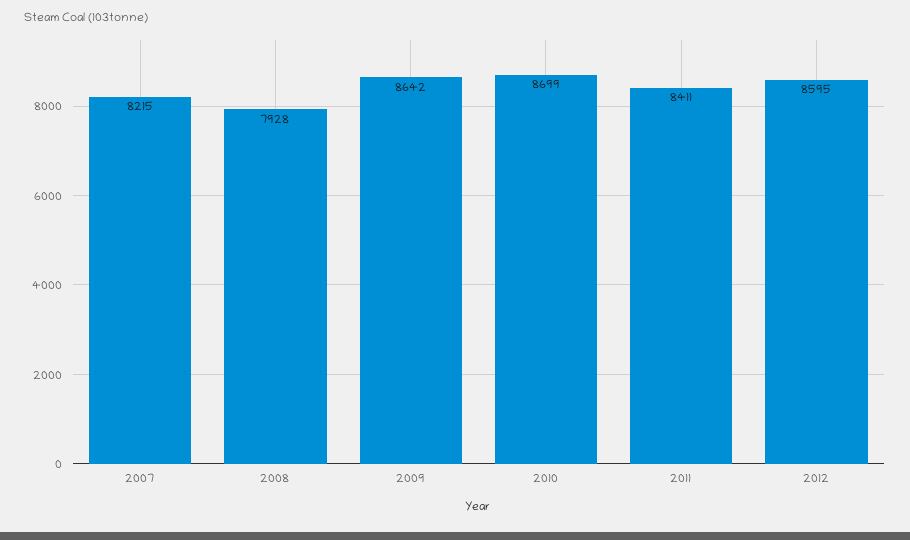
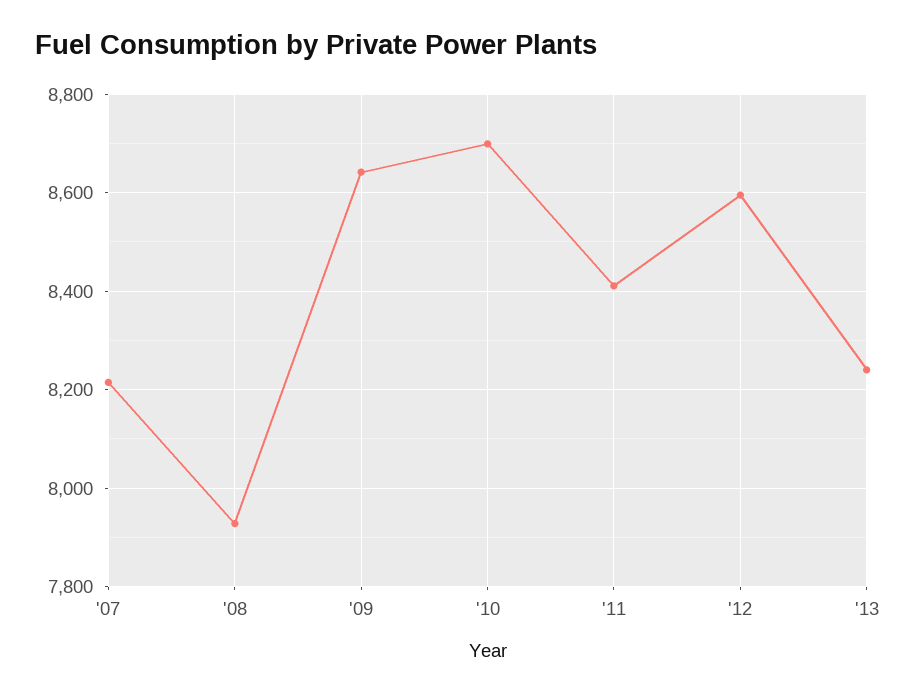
'13: none -> 8240

